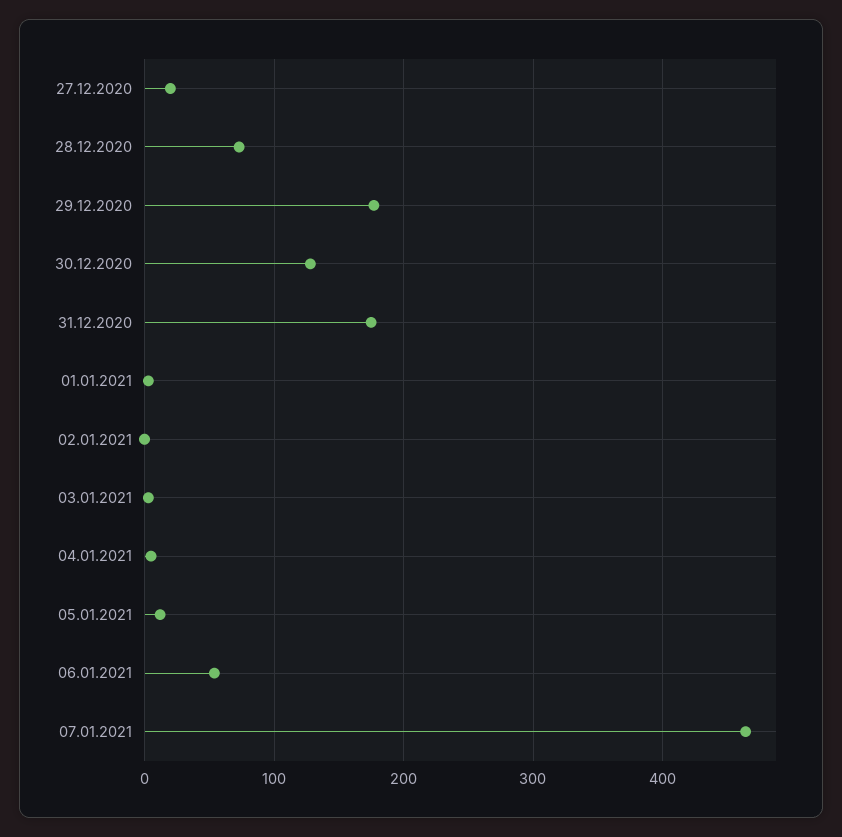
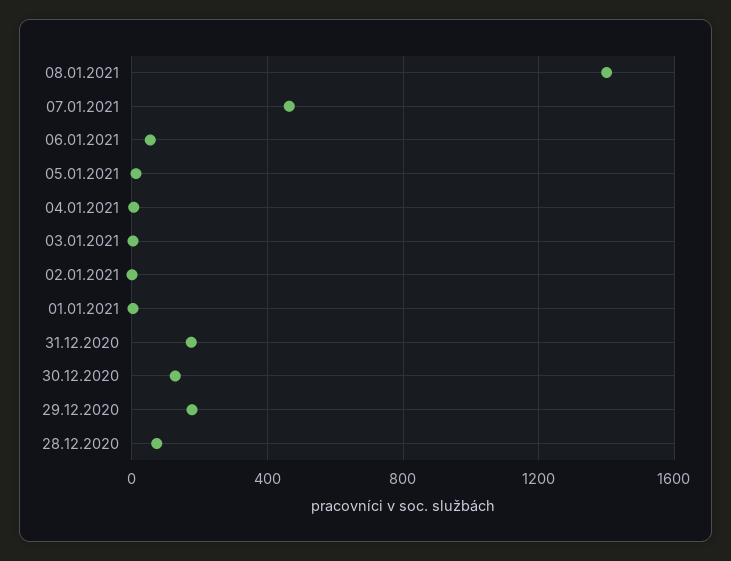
27.12.2020: 20 -> none
08.01.2021: none -> 1400

